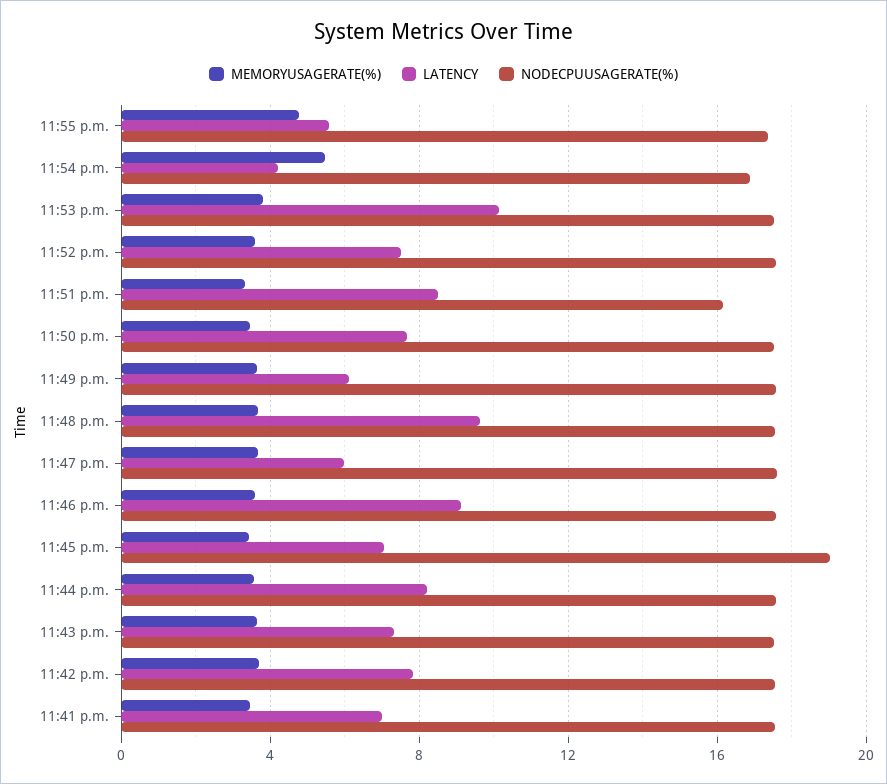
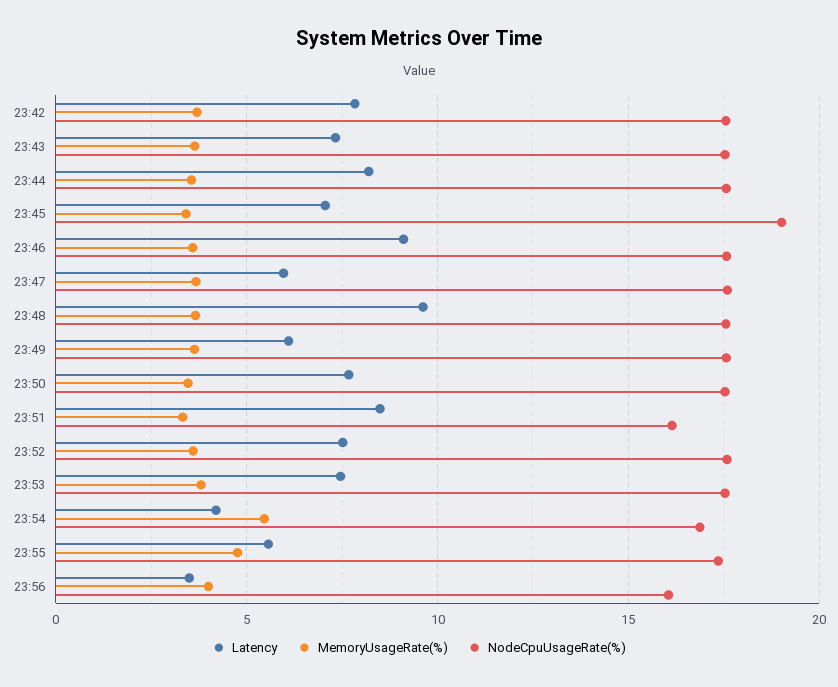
LATENCY, 11:53 p.m.: 10 -> 7.5
MEMORYUSAGERATE(%), 11:41 p.m.: 3.5 -> none
LATENCY, 11:41 p.m.: 7 -> none
NODECPUUSAGERATE(%), 11:41 p.m.: 17.5 -> none
LATENCY, 23:56: none -> 3.5
MEMORYUSAGERATE(%), 23:56: none -> 4
NODECPUUSAGERATE(%), 23:56: none -> 16

